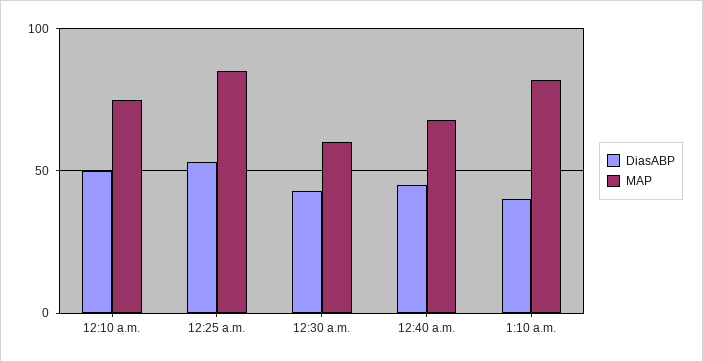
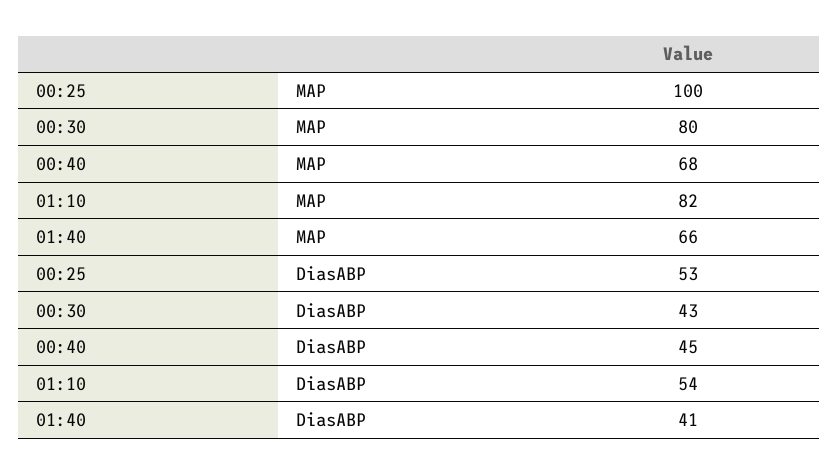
DiasABP, 12:10 a.m.: 50 -> none
MAP, 12:10 a.m.: 75 -> none
MAP, 12:25 a.m.: 85 -> 100
MAP, 12:30 a.m.: 60 -> 80
DiasABP, 1:10 a.m.: 40 -> 54
MAP, 01:40: none -> 66
DiasABP, 01:40: none -> 41

